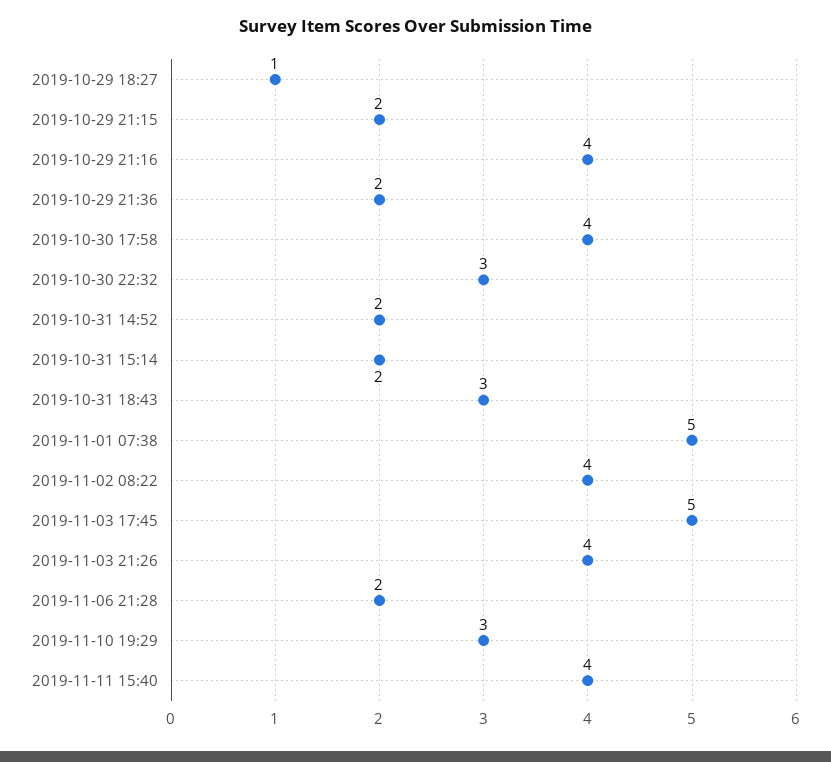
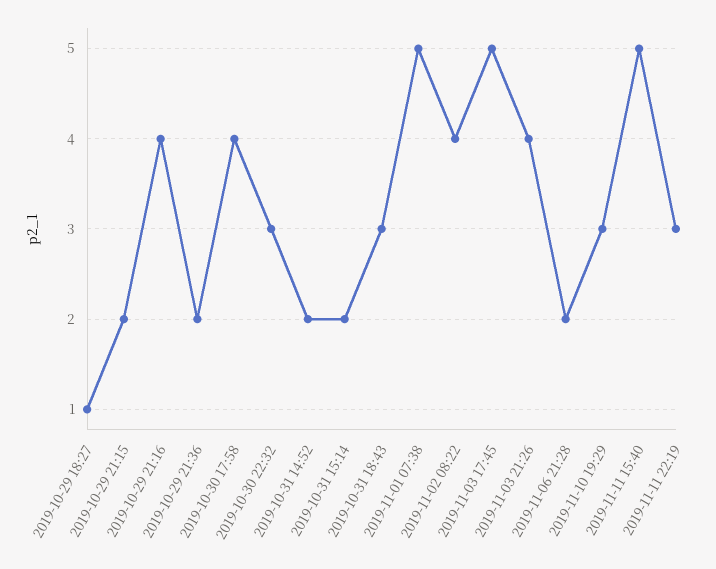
2019-11-11 15:40: 4 -> 5
2019-11-11 22:19: none -> 3

